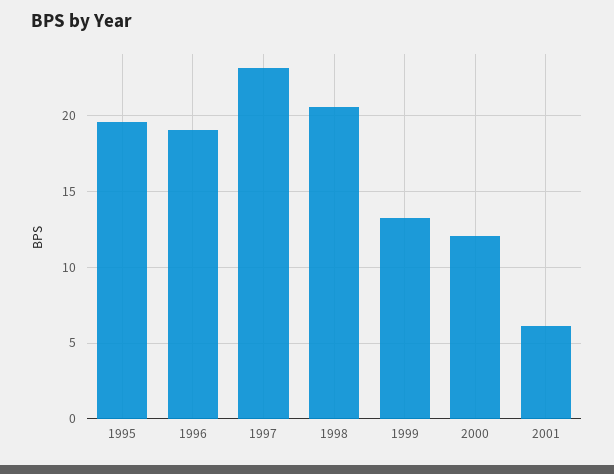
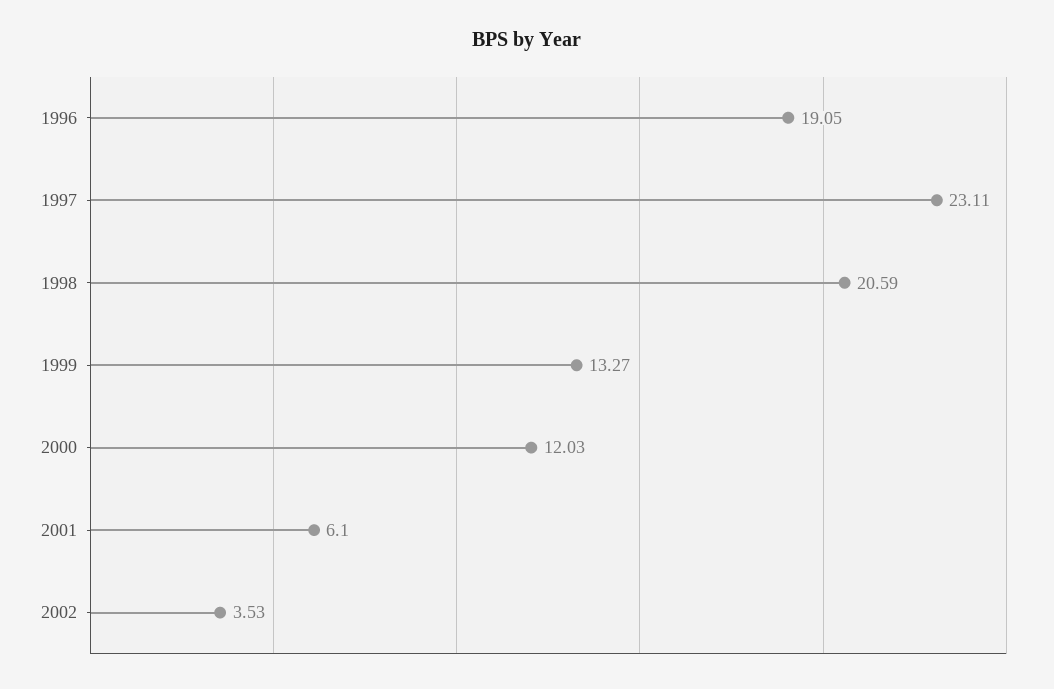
1995: 19.5 -> none
2002: none -> 3.53

